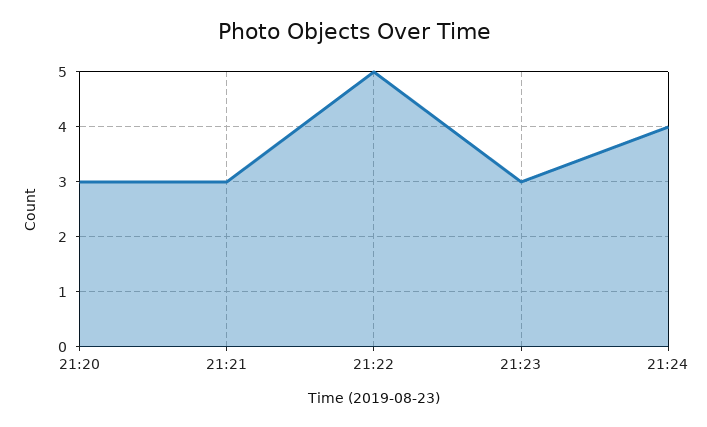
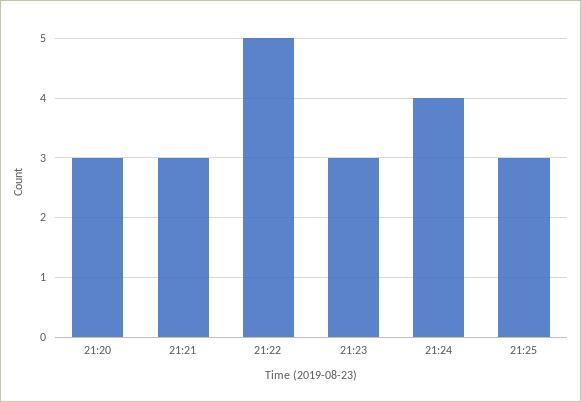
21:25: none -> 3

